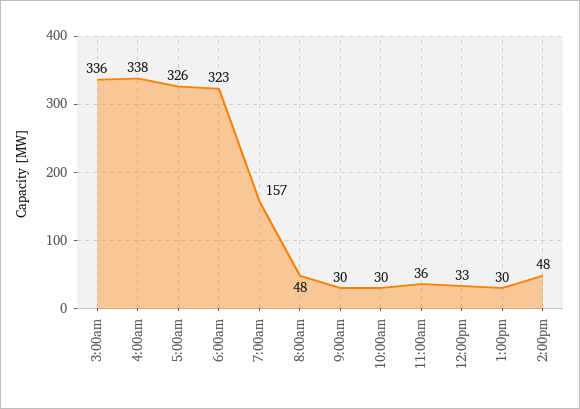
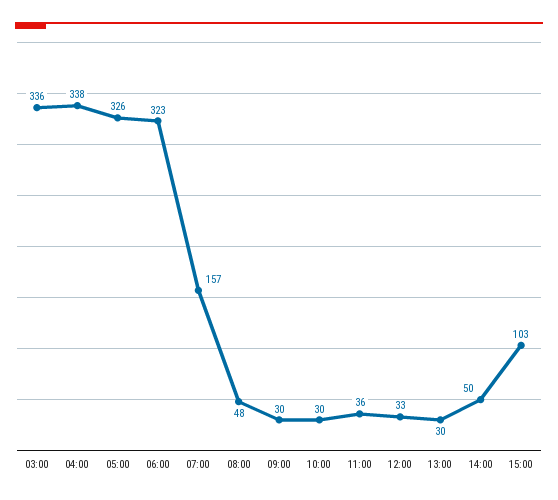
2:00pm: 48 -> 50
15:00: none -> 103

